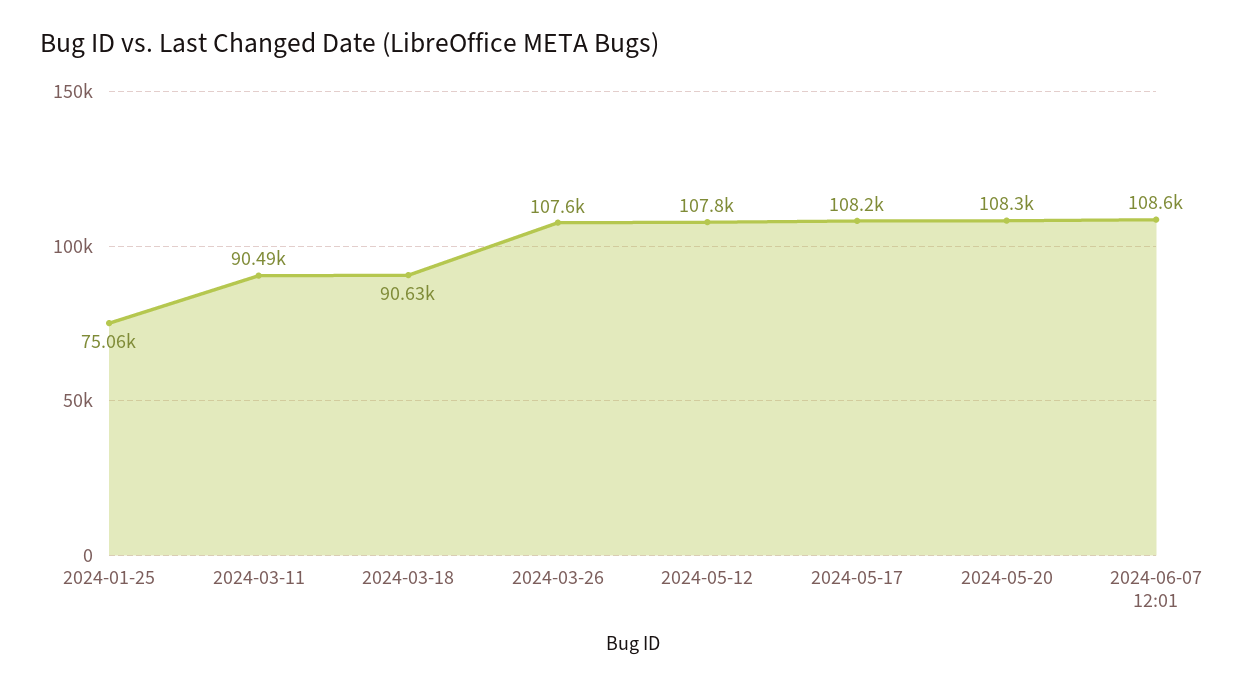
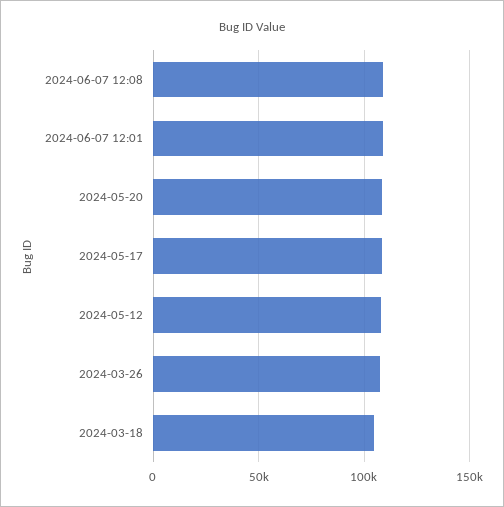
2024-01-25: 75060 -> none
2024-03-11: 90490 -> none
2024-03-18: 90630 -> 105000
2024-06-07 12:08: none -> 110000

